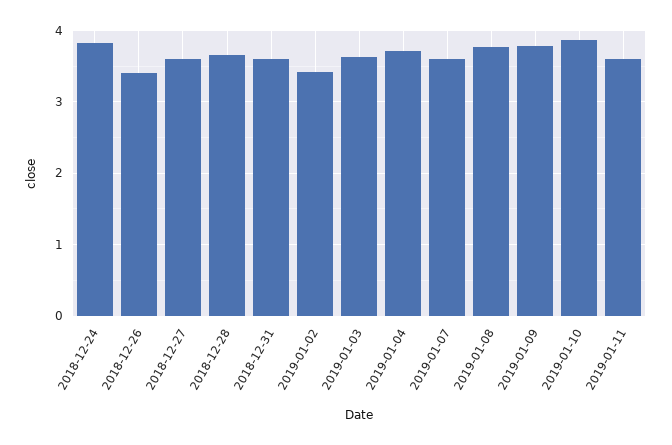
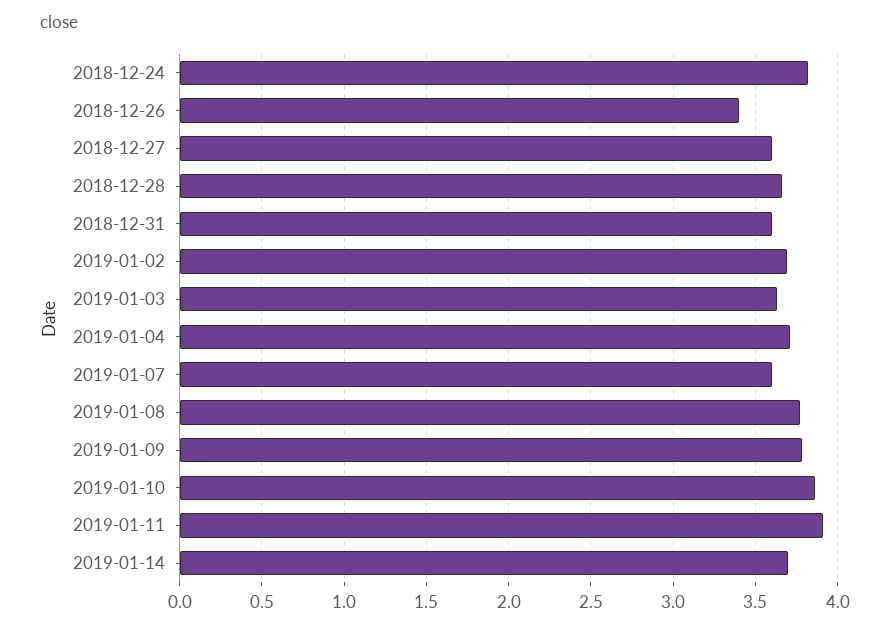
2019-01-02: 3.4 -> 3.7
2019-01-11: 3.6 -> 3.9
2019-01-14: none -> 3.7

